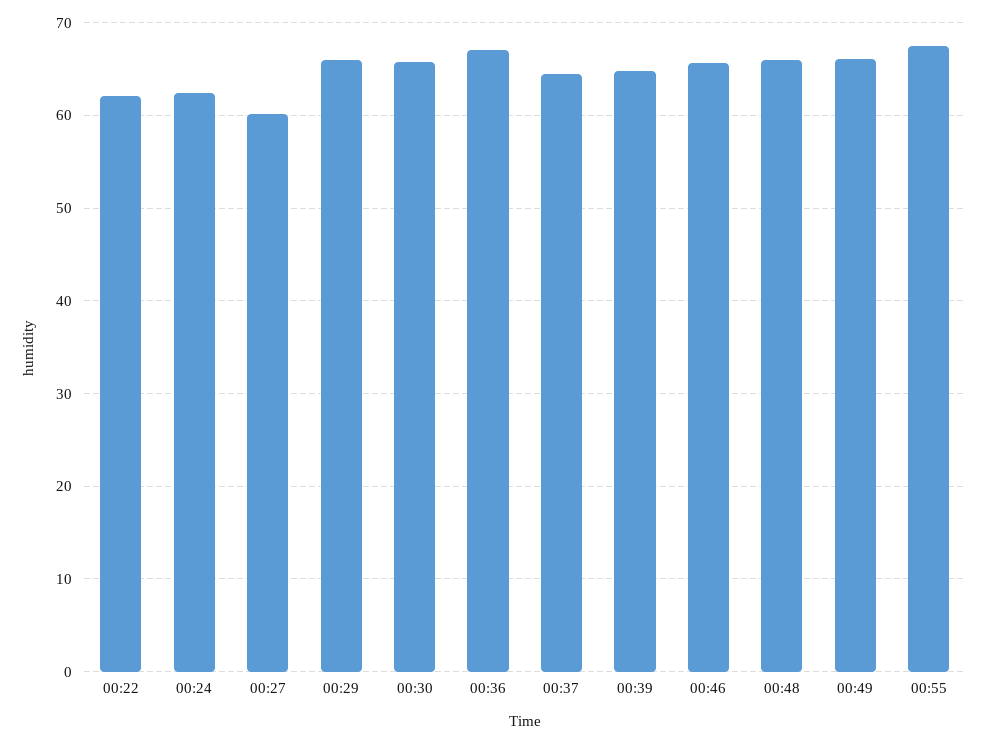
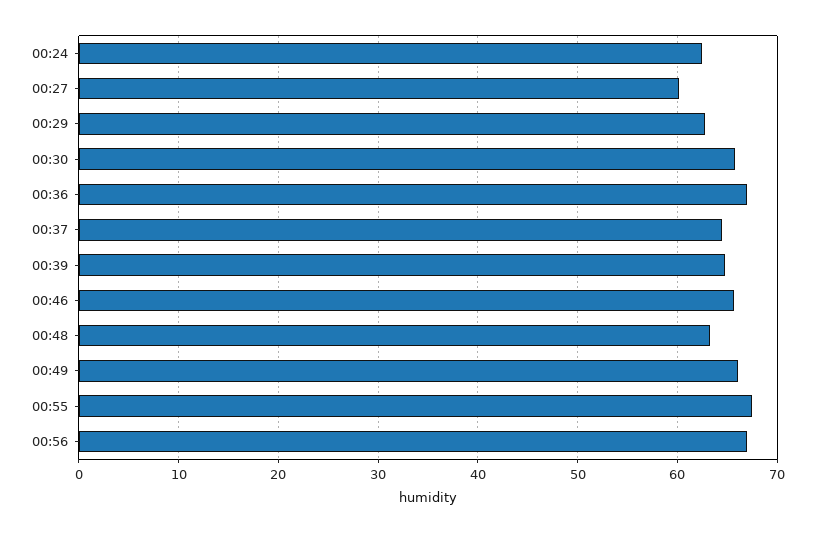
00:22: 62 -> none
00:29: 66 -> 63
00:48: 66 -> 63
00:56: none -> 67

